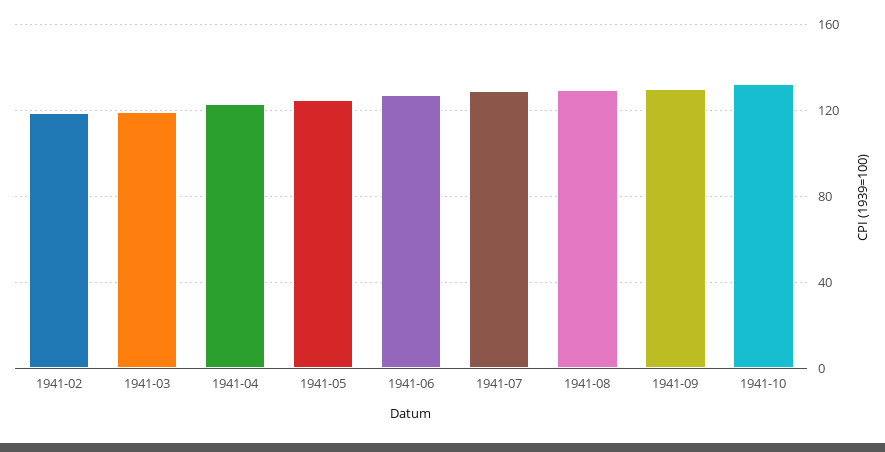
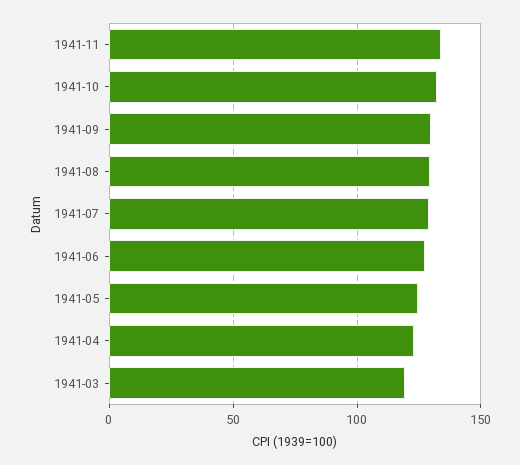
1941-02: 120 -> none
1941-11: none -> 135

